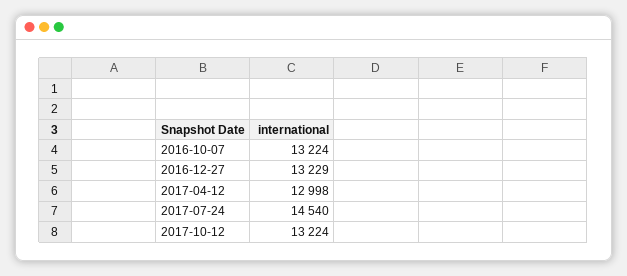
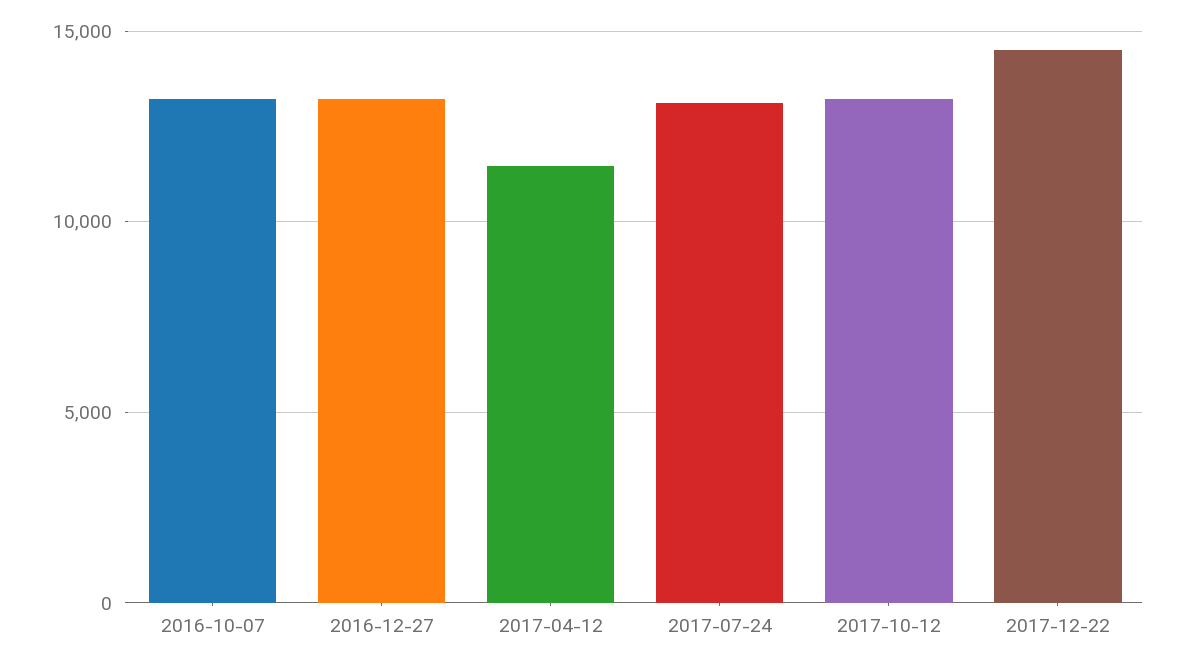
2017-04-12: 12998 -> 11500
2017-07-24: 14540 -> 13000
2017-12-22: none -> 14500

